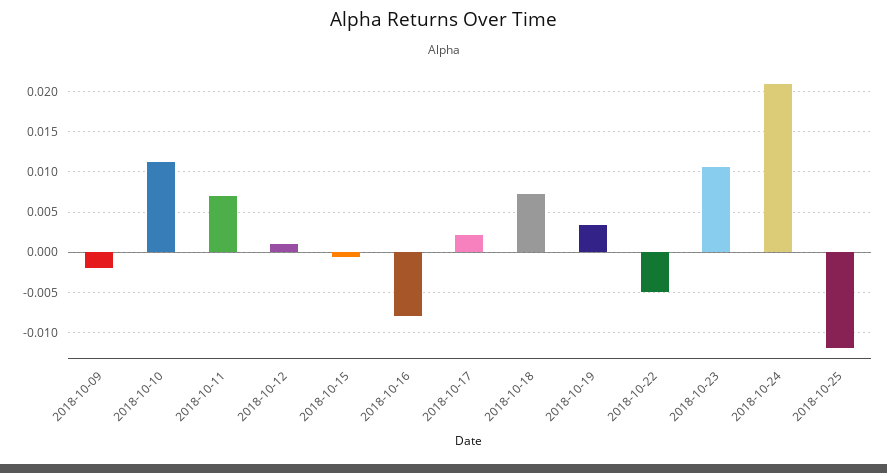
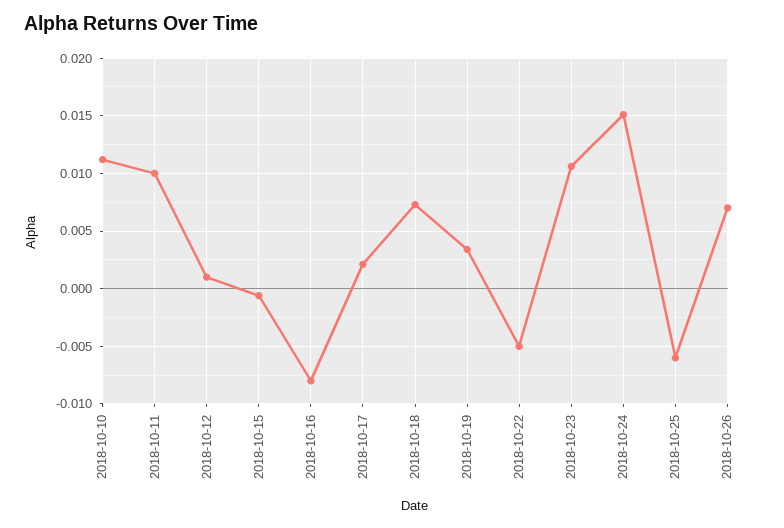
2018-10-09: -0.002 -> none
2018-10-11: 0.007 -> 0.01
2018-10-24: 0.021 -> 0.015
2018-10-25: -0.012 -> -0.006
2018-10-26: none -> 0.007

